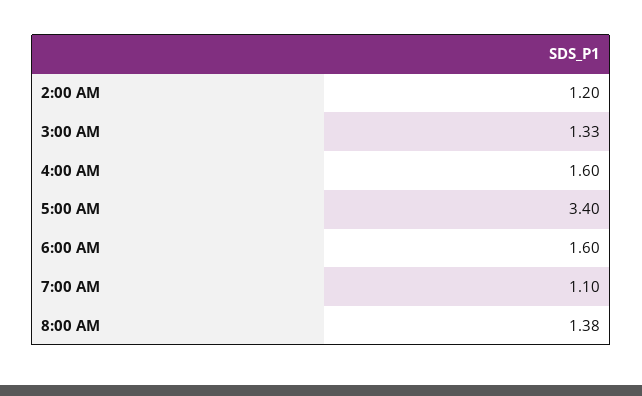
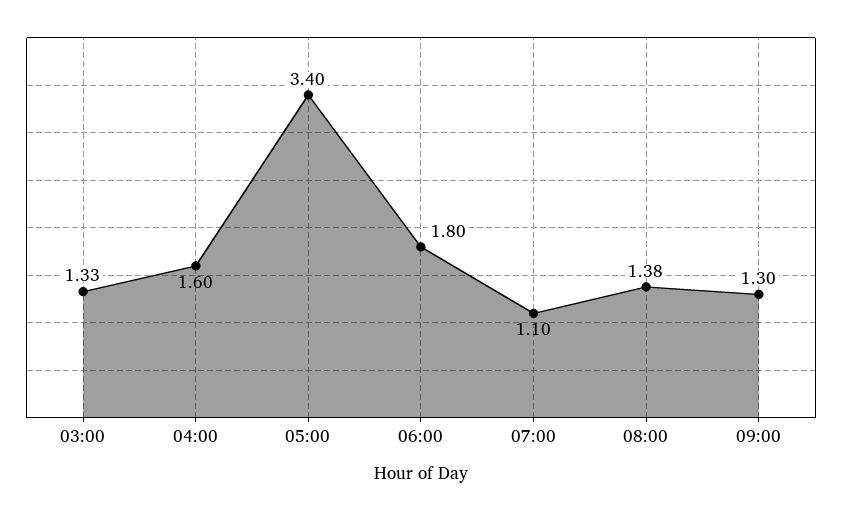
2:00 AM: 1.2 -> none
6:00 AM: 1.6 -> 1.8
09:00: none -> 1.3

